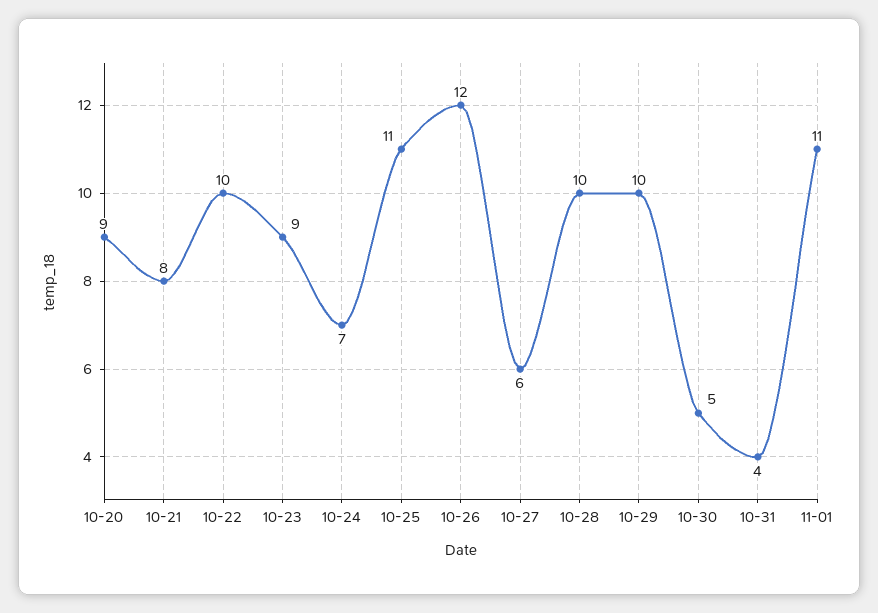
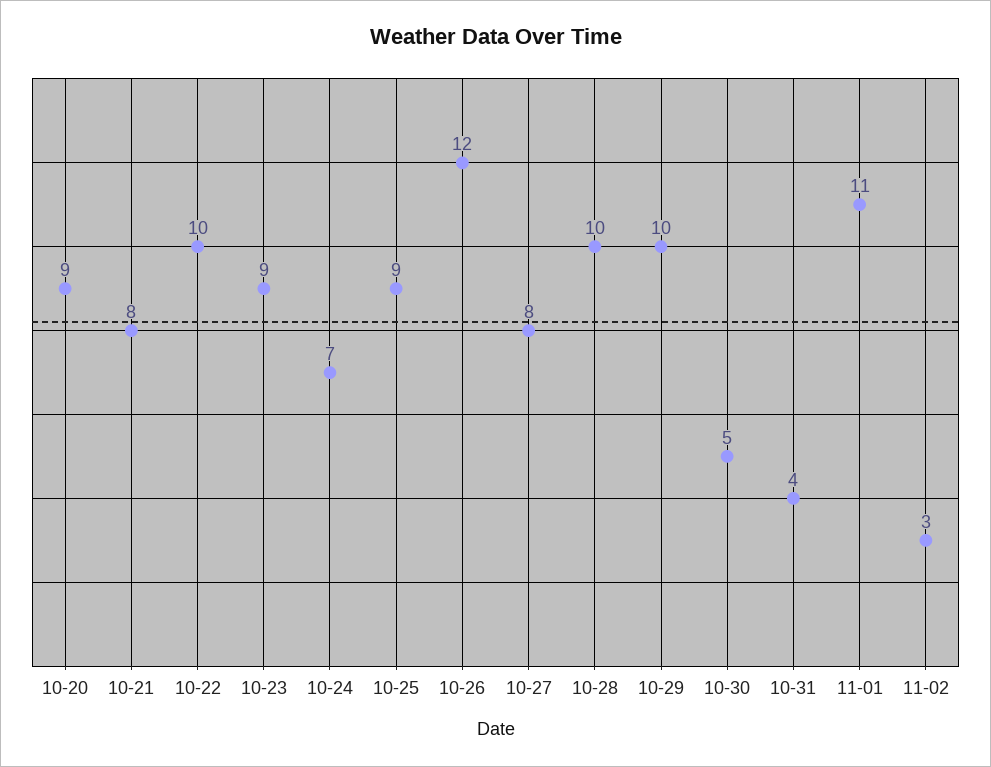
10-25: 11 -> 9
10-27: 6 -> 8
11-02: none -> 3

